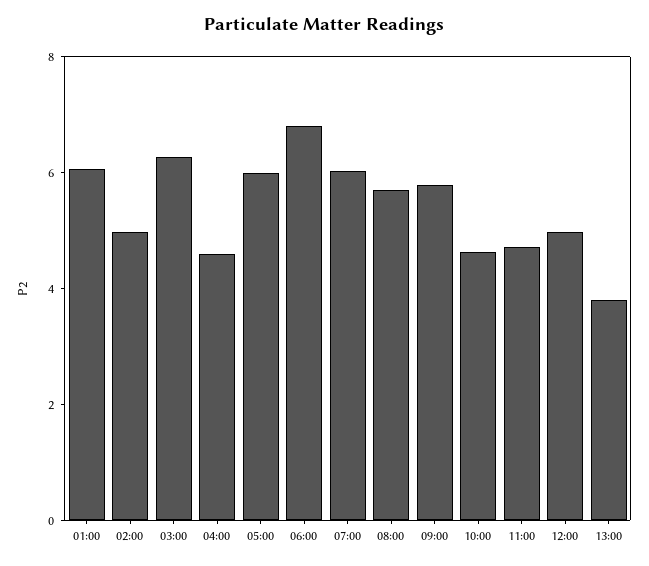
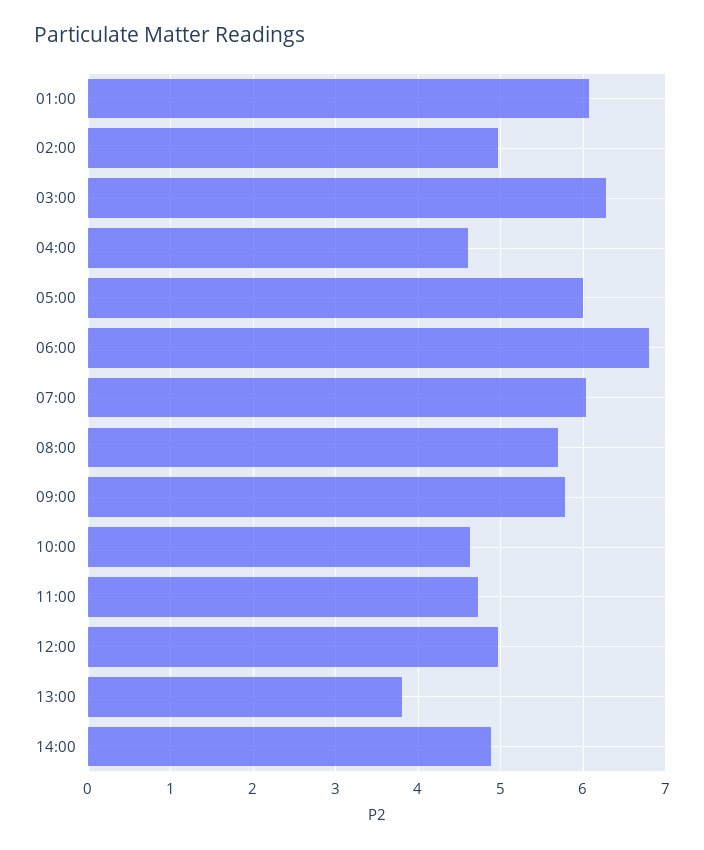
14:00: none -> 4.9

